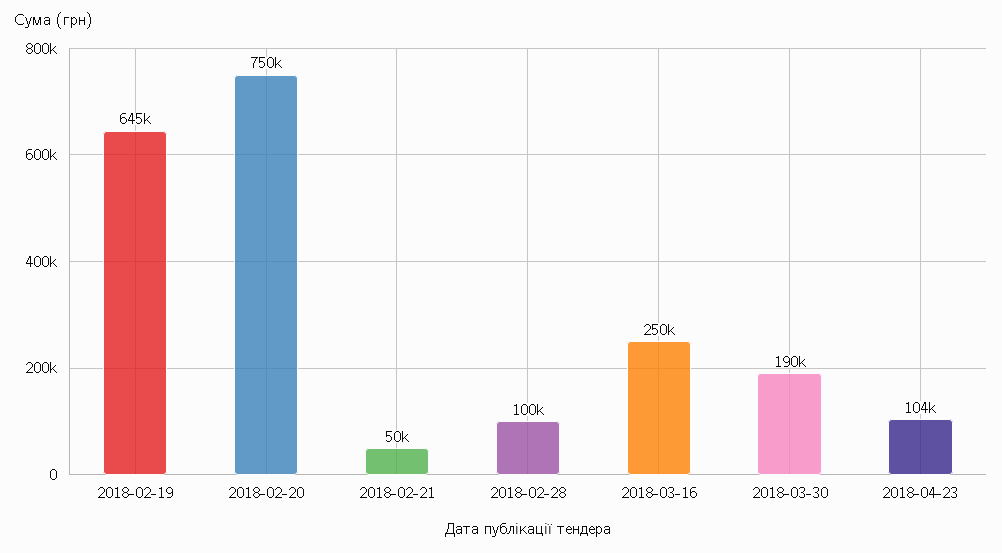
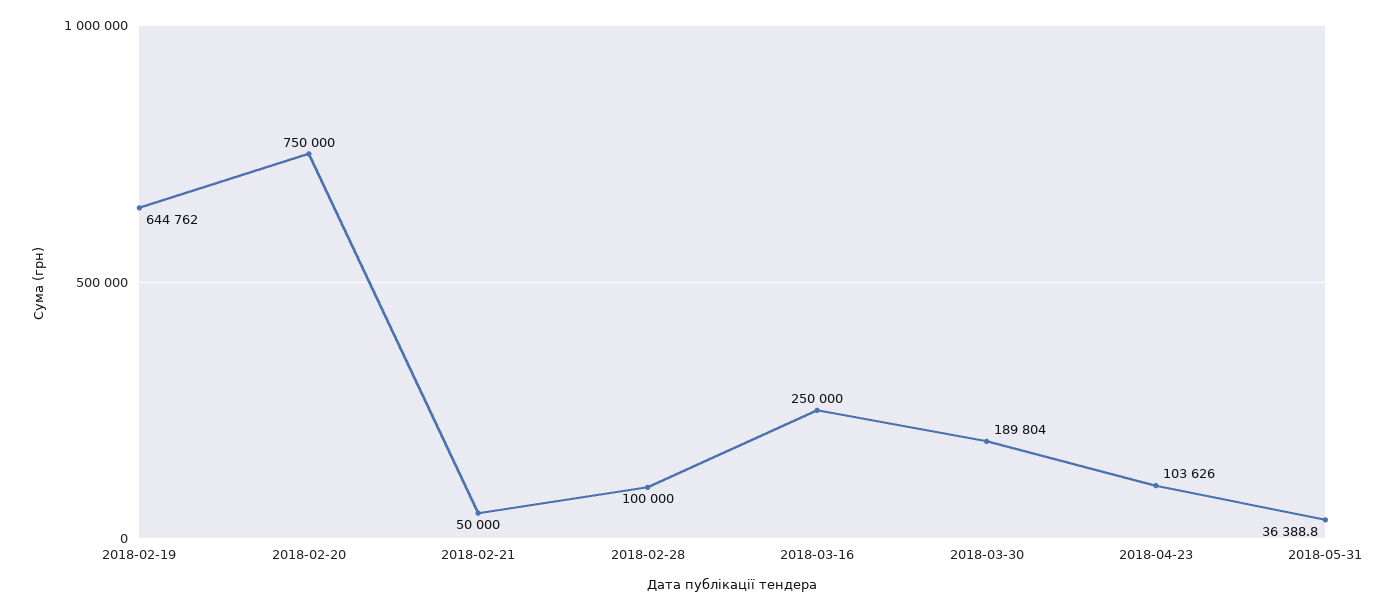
2018-05-31: none -> 36388.8

